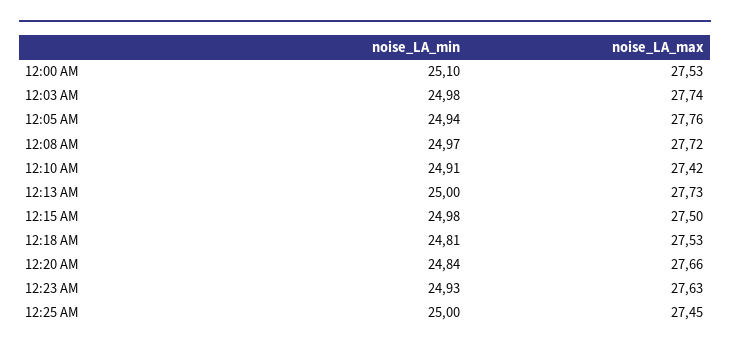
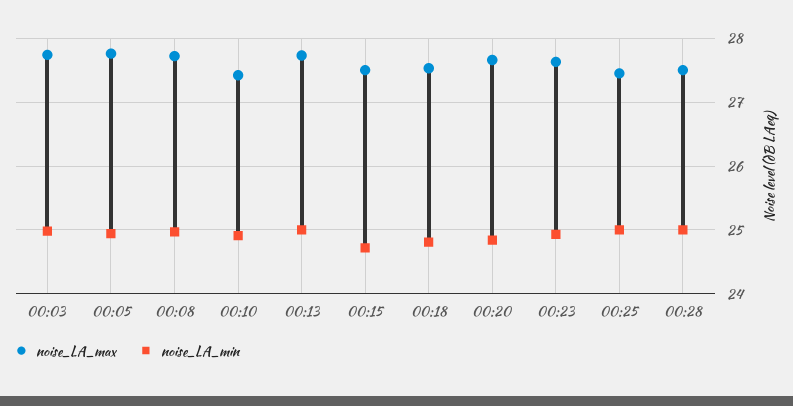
noise_LA_min, 12:00 AM: 25.1 -> none
noise_LA_max, 12:00 AM: 27.53 -> none
noise_LA_min, 12:15 AM: 24.98 -> 24.7
noise_LA_max, 00:28: none -> 27.5
noise_LA_min, 00:28: none -> 25

